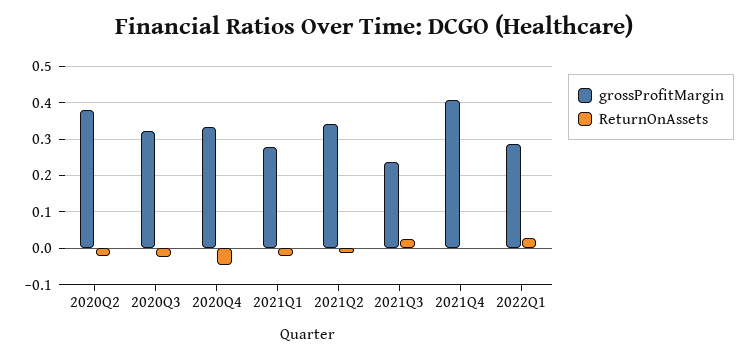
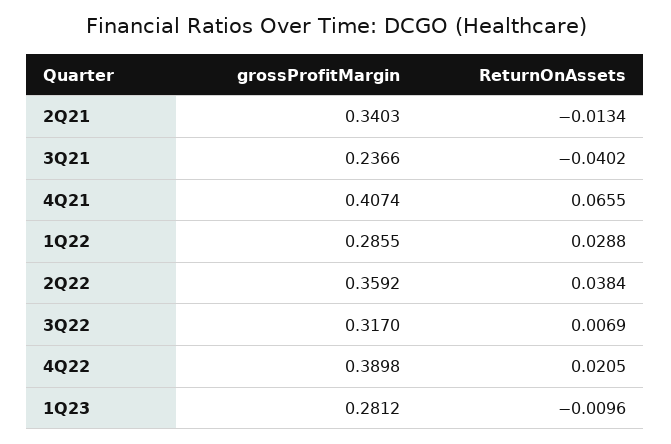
grossProfitMargin, 2020Q2: 0.38 -> none
ReturnOnAssets, 2020Q2: -0.02 -> none
grossProfitMargin, 2020Q3: 0.32 -> none
ReturnOnAssets, 2020Q3: -0.02 -> none
grossProfitMargin, 2020Q4: 0.34 -> none
ReturnOnAssets, 2020Q4: -0.04 -> none
grossProfitMargin, 2021Q1: 0.28 -> none
ReturnOnAssets, 2021Q1: -0.02 -> none
ReturnOnAssets, 2021Q3: 0.02 -> -0.0402
ReturnOnAssets, 2021Q4: 0 -> 0.0655
grossProfitMargin, 2Q22: none -> 0.3592
ReturnOnAssets, 2Q22: none -> 0.0384
grossProfitMargin, 3Q22: none -> 0.317
ReturnOnAssets, 3Q22: none -> 0.0069
grossProfitMargin, 4Q22: none -> 0.3898
ReturnOnAssets, 4Q22: none -> 0.0205
grossProfitMargin, 1Q23: none -> 0.2812
ReturnOnAssets, 1Q23: none -> -0.0096

